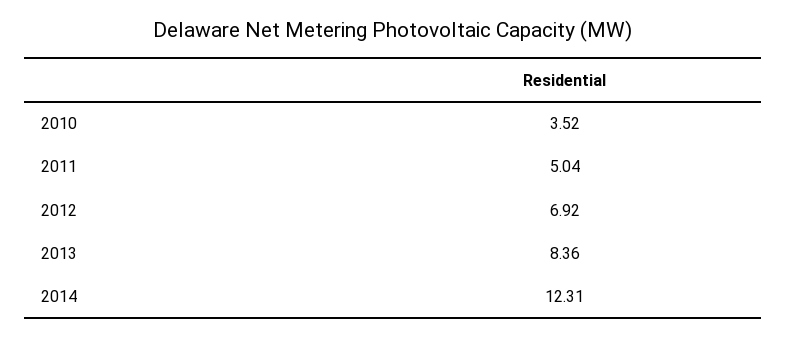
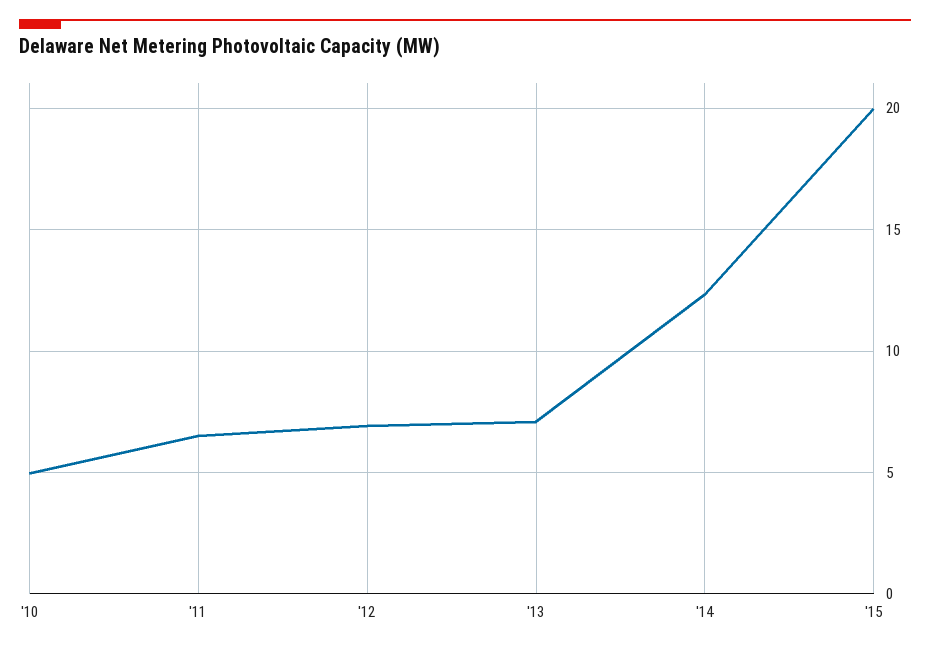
2010: 3.52 -> 5
2011: 5.04 -> 6.5
2013: 8.36 -> 7
'15: none -> 20

